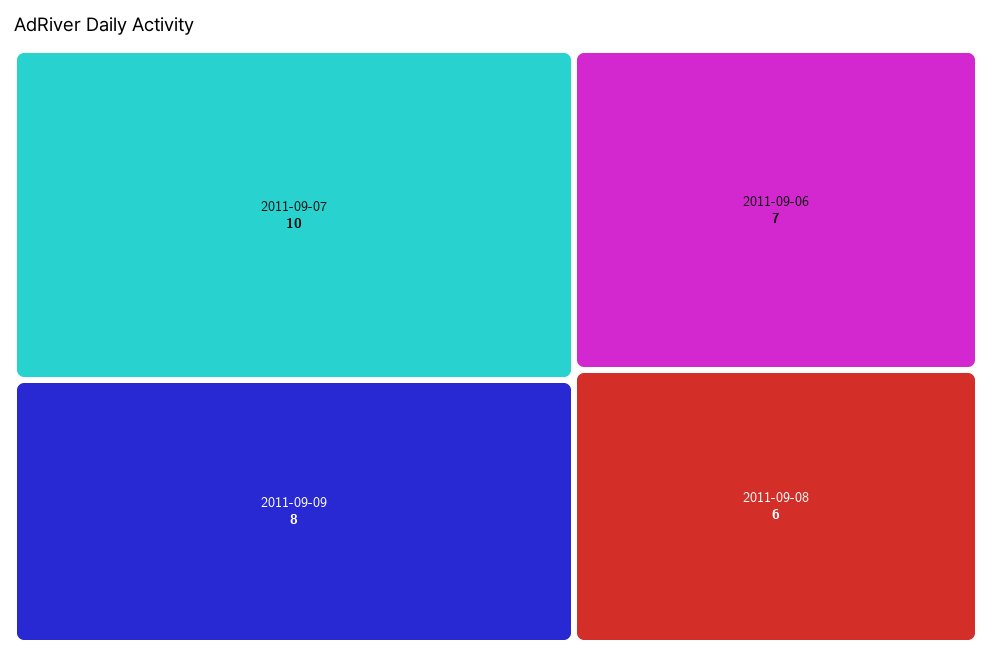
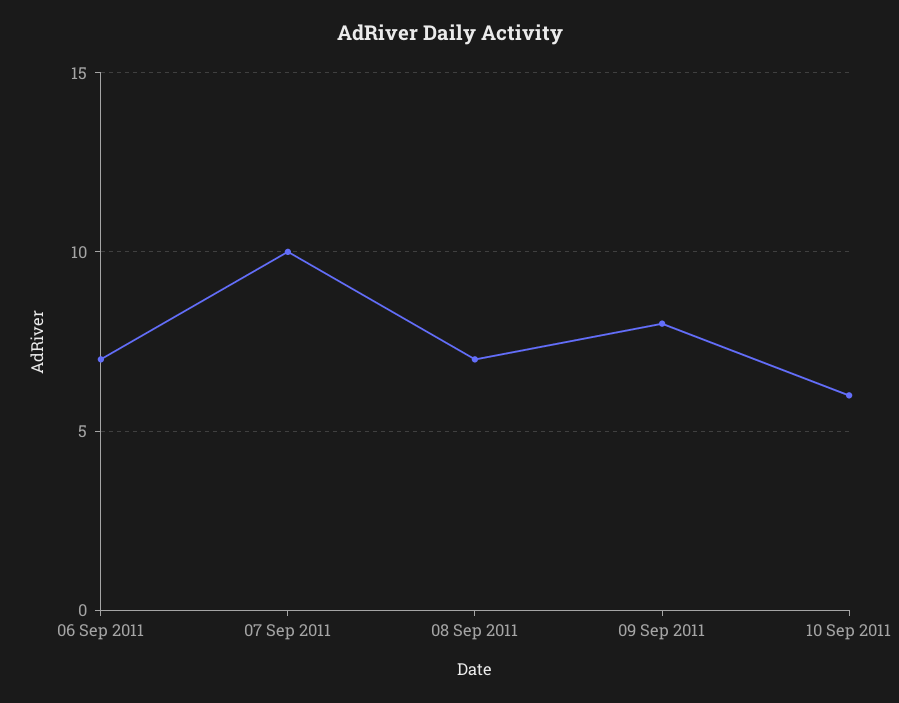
2011-09-08: 6 -> 7
10 Sep 2011: none -> 6

